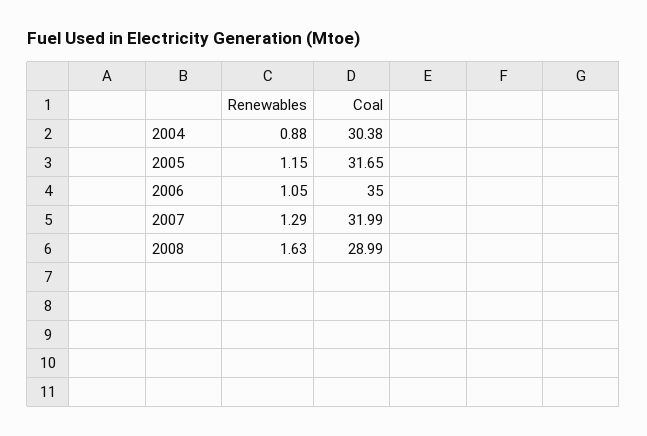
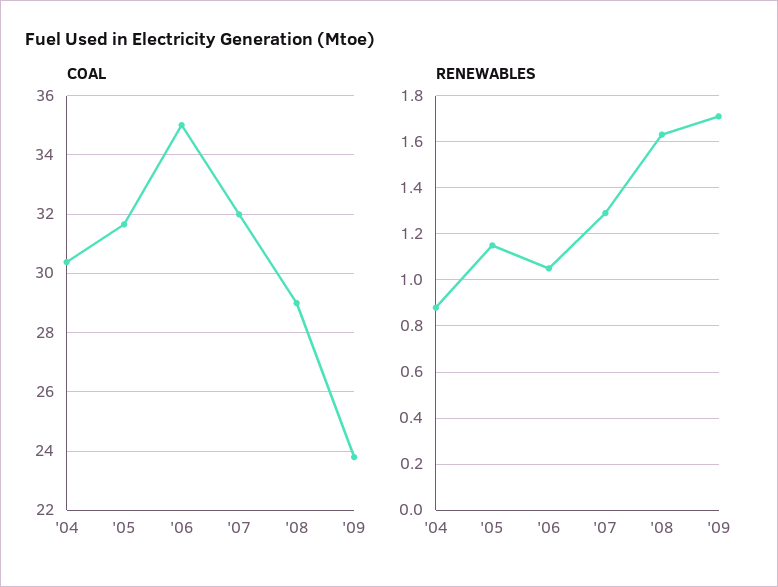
Coal, '09: none -> 23.75
Renewables, '09: none -> 1.7

